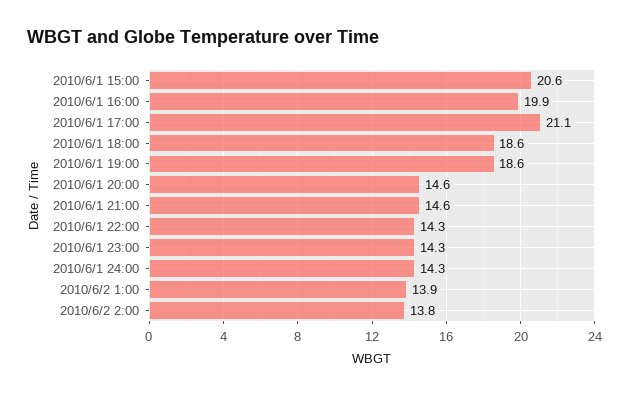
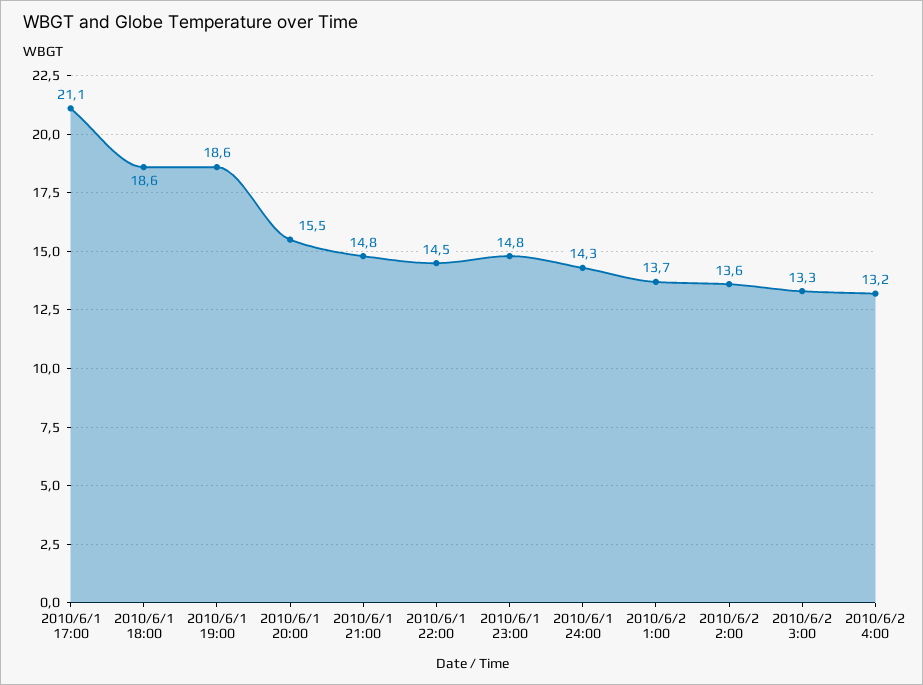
2010/6/1 15:00: 20.6 -> none
2010/6/1 16:00: 19.9 -> none
2010/6/1 20:00: 14.6 -> 15.5
2010/6/1 21:00: 14.6 -> 14.8
2010/6/1 22:00: 14.3 -> 14.5
2010/6/1 23:00: 14.3 -> 14.8
2010/6/2 1:00: 13.9 -> 13.7
2010/6/2 2:00: 13.8 -> 13.6
2010/6/2 3:00: none -> 13.3
2010/6/2 4:00: none -> 13.2

